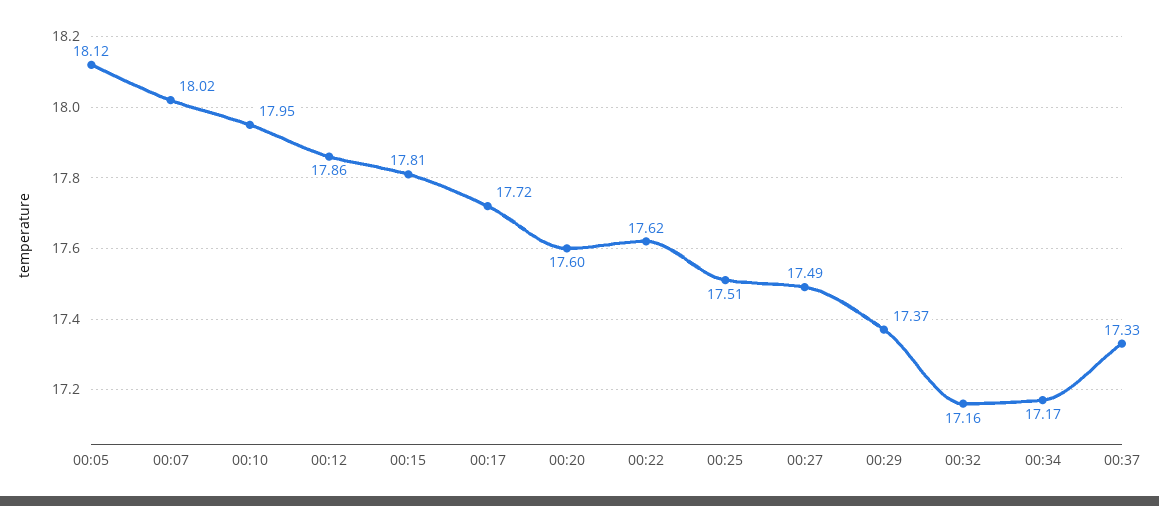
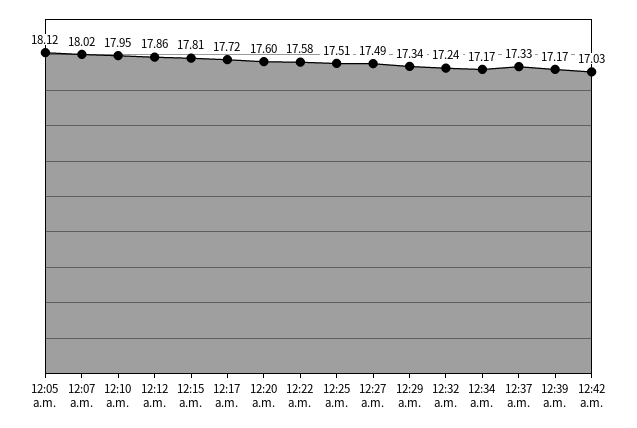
00:22: 17.62 -> 17.58
00:29: 17.37 -> 17.34
00:32: 17.16 -> 17.24
12:39 a.m.: none -> 17.17
12:42 a.m.: none -> 17.03

